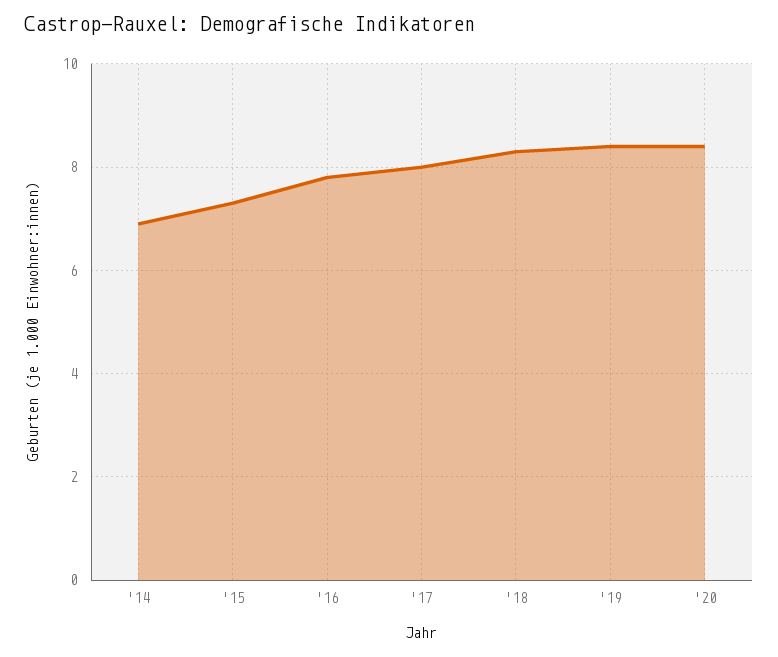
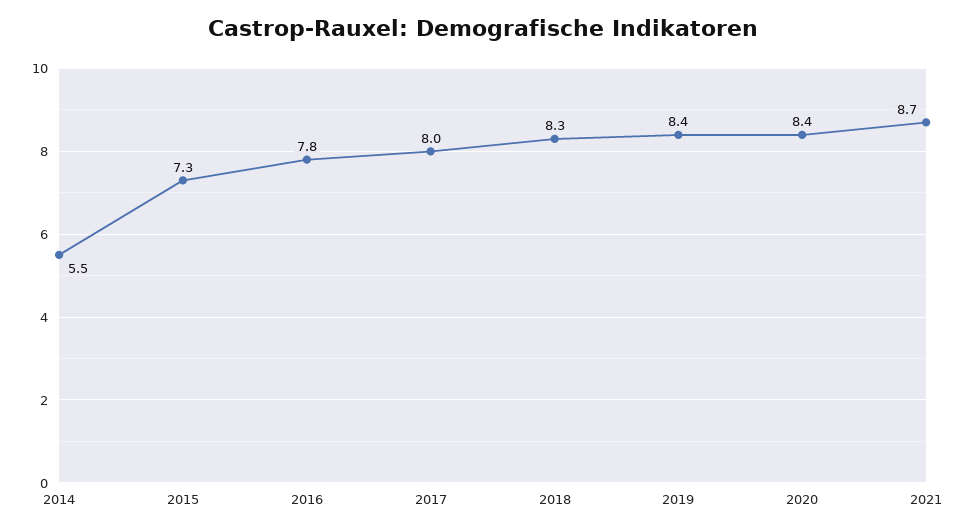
'14: 7 -> 5.5
2021: none -> 8.7

